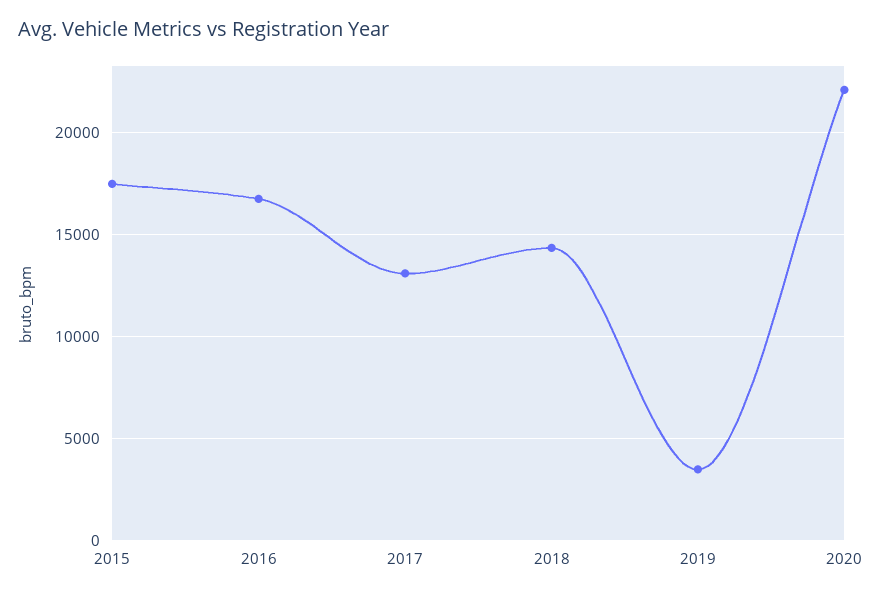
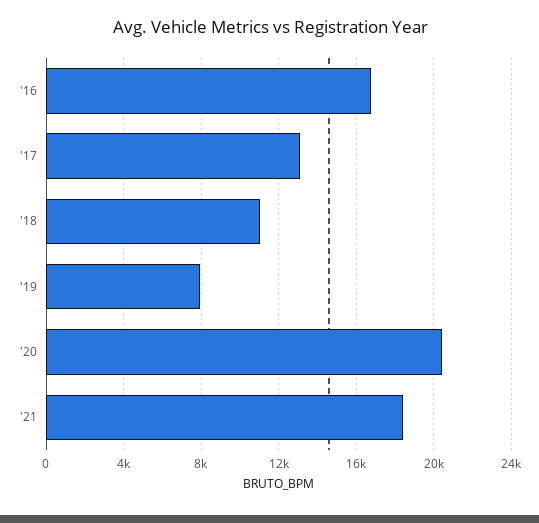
2015: 17500 -> none
2018: 14500 -> 11000
2019: 3500 -> 8000
2020: 22000 -> 20500
'21: none -> 18500

